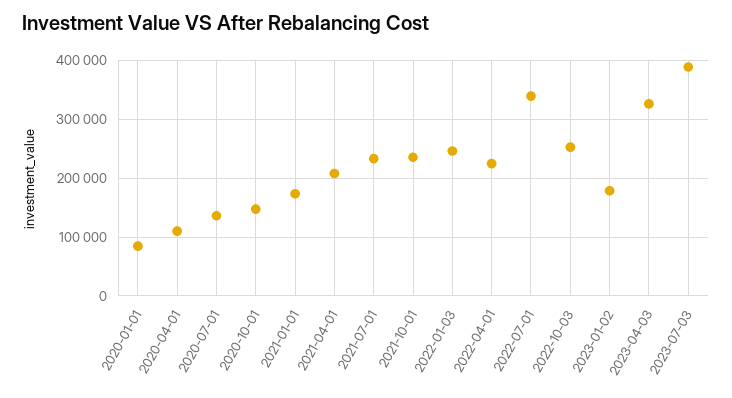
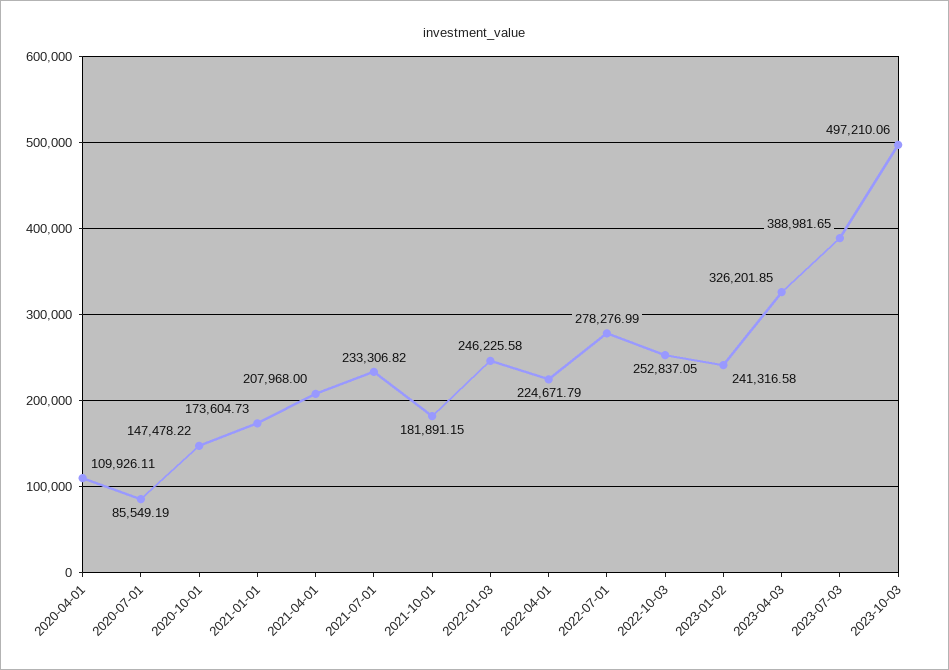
2020-01-01: 80000 -> none
2020-07-01: 140000 -> 85549.19
2021-10-01: 240000 -> 181891.15
2022-07-01: 340000 -> 278276.99
2023-01-02: 180000 -> 241316.58
2023-10-03: none -> 497210.06

